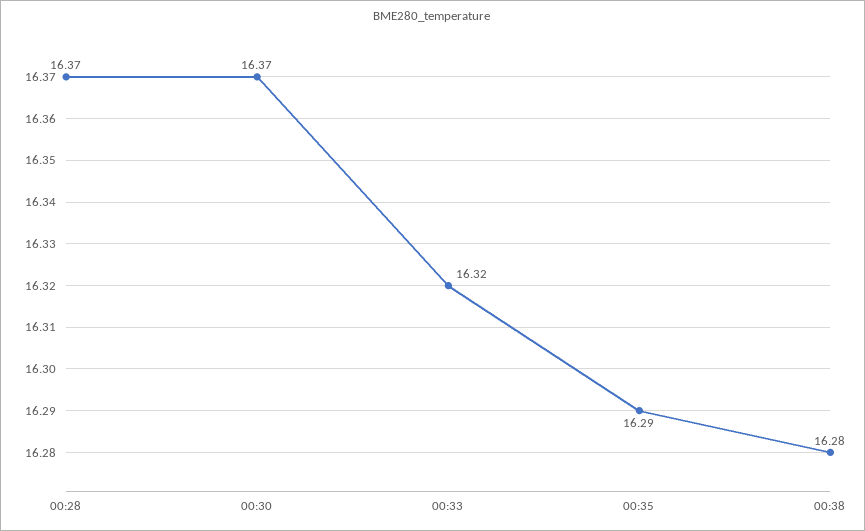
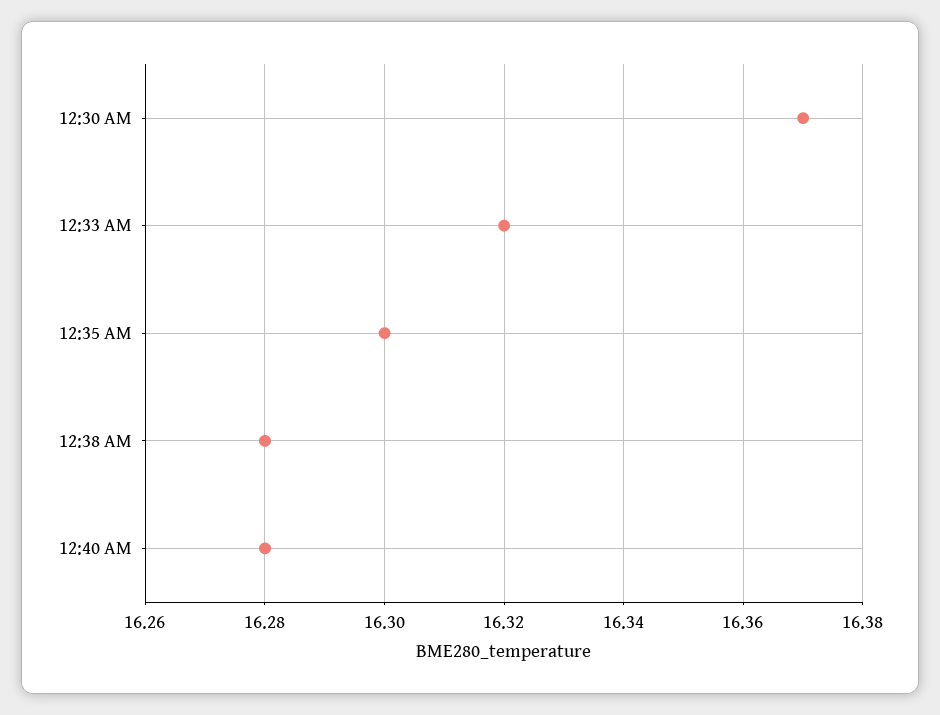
00:28: 16.37 -> none
00:35: 16.29 -> 16.3
12:40 AM: none -> 16.28

